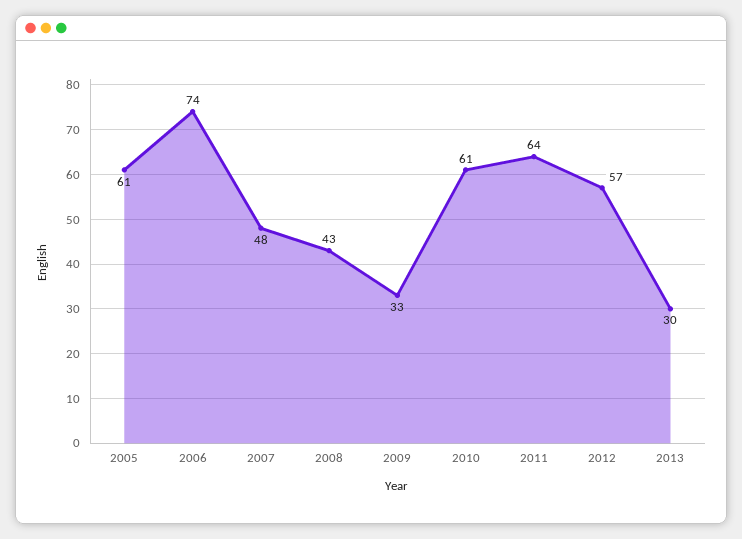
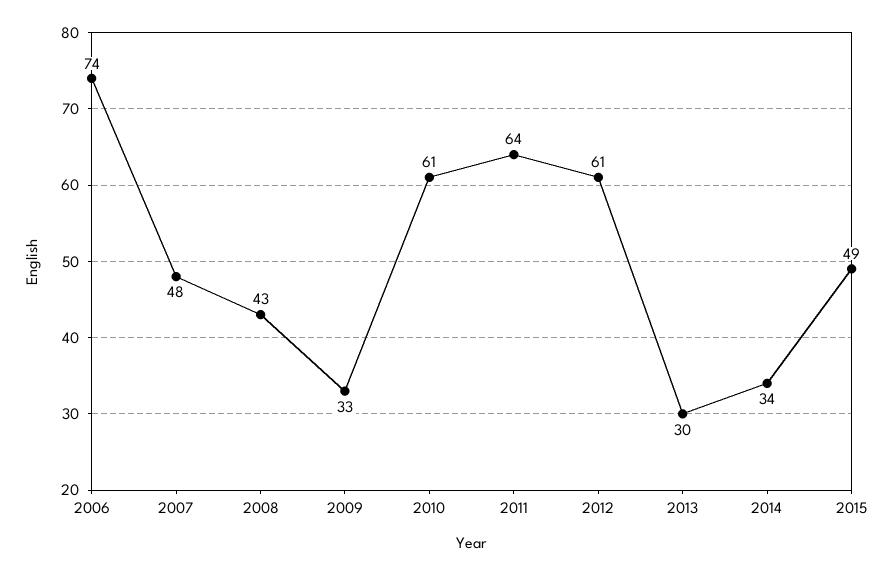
2005: 61 -> none
2012: 57 -> 61
2014: none -> 34
2015: none -> 49

